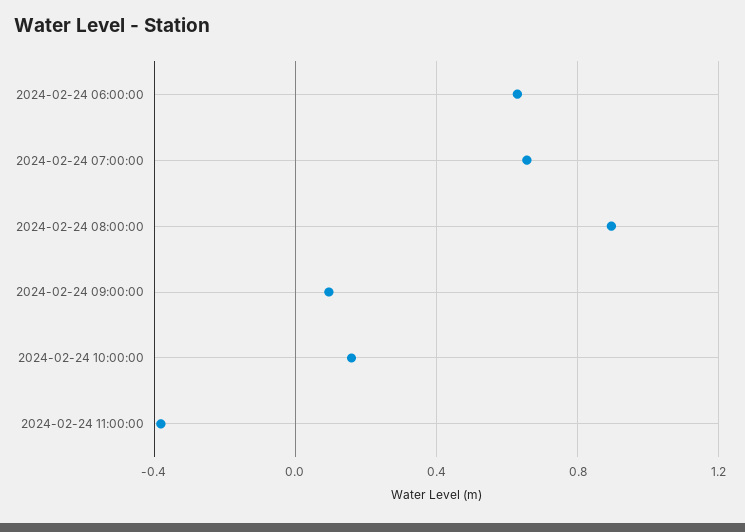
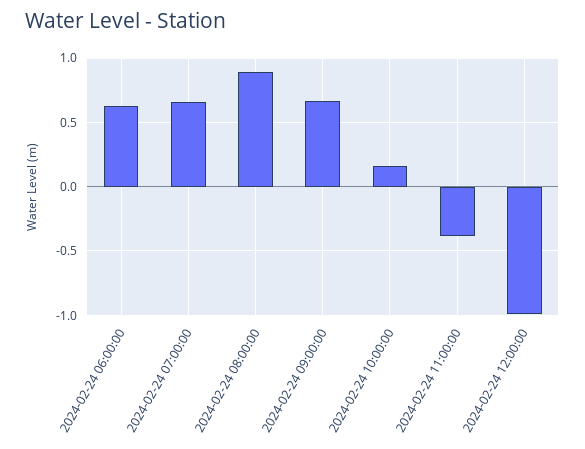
2024-02-24 09:00:00: 0.1 -> 0.65
2024-02-24 12:00:00: none -> -1

